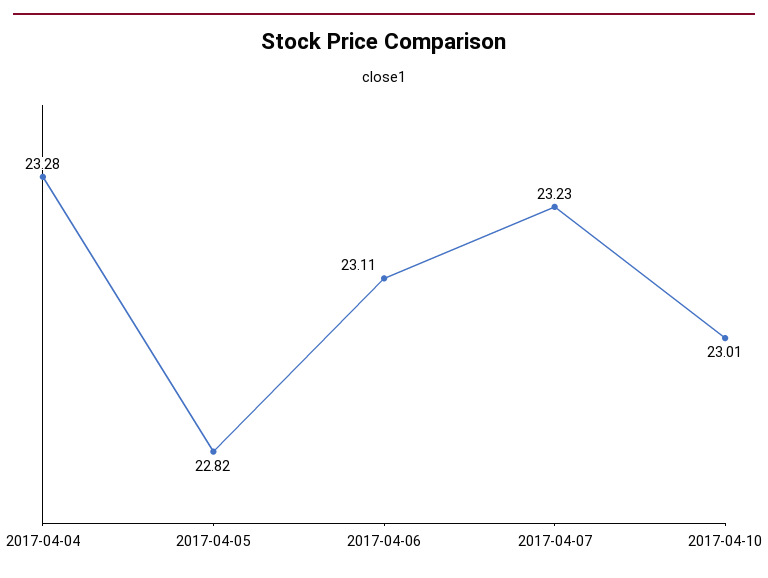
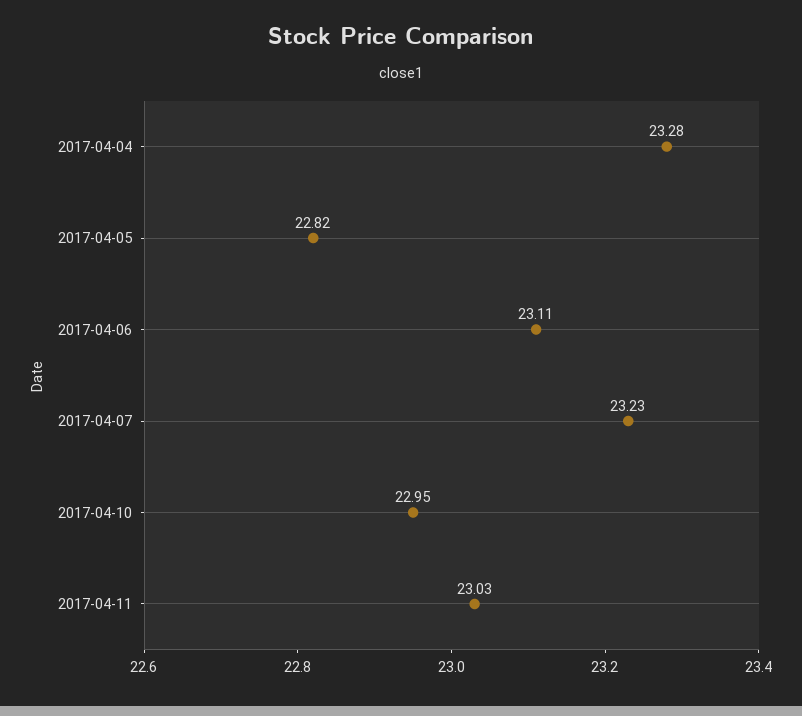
2017-04-10: 23.01 -> 22.95
2017-04-11: none -> 23.03

